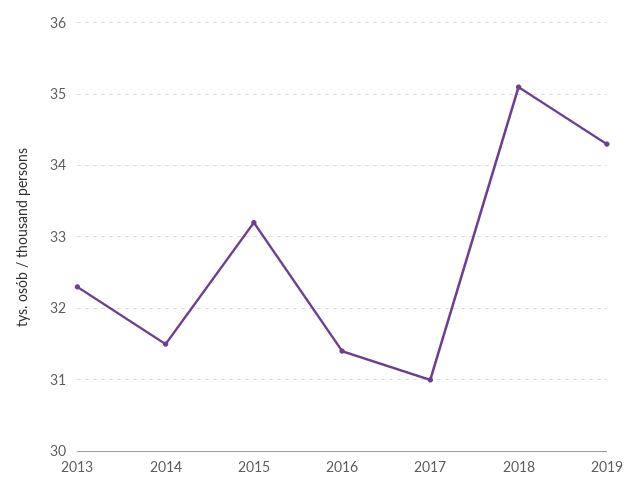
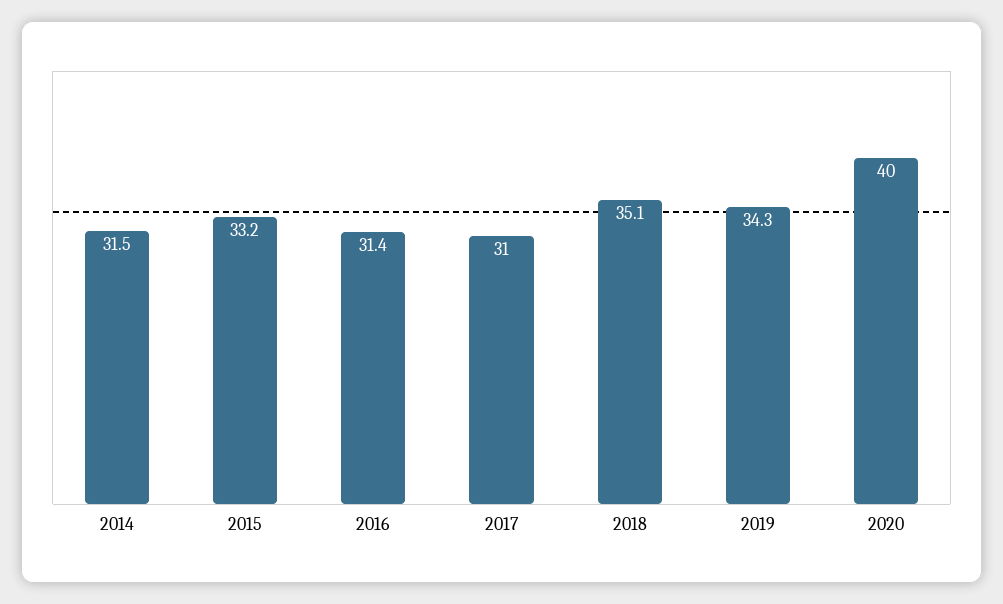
2013: 32.3 -> none
2020: none -> 40

